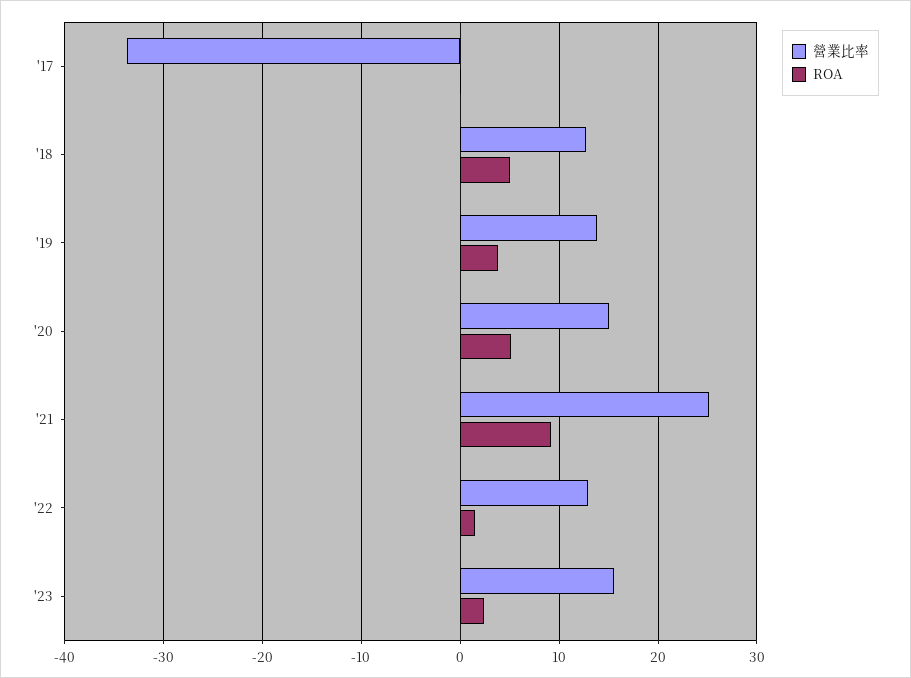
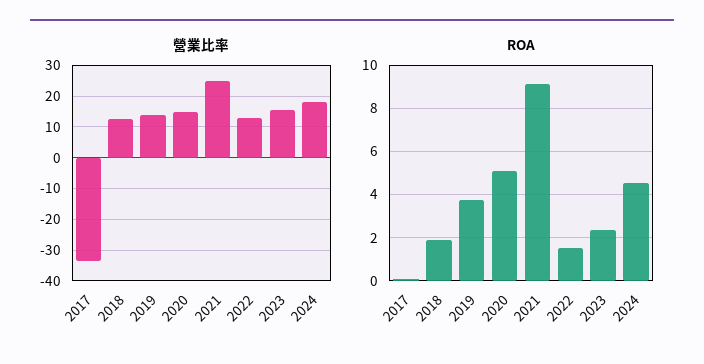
ROA, '18: 5 -> 2
營業比率, 2024: none -> 18
ROA, 2024: none -> 4.5

